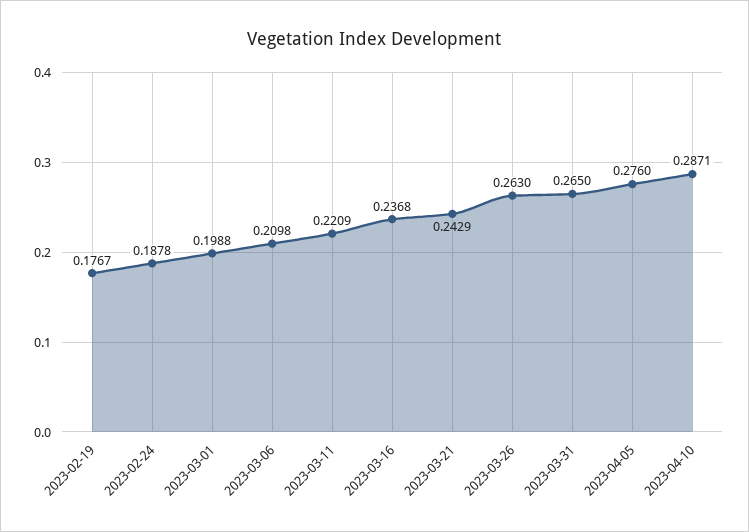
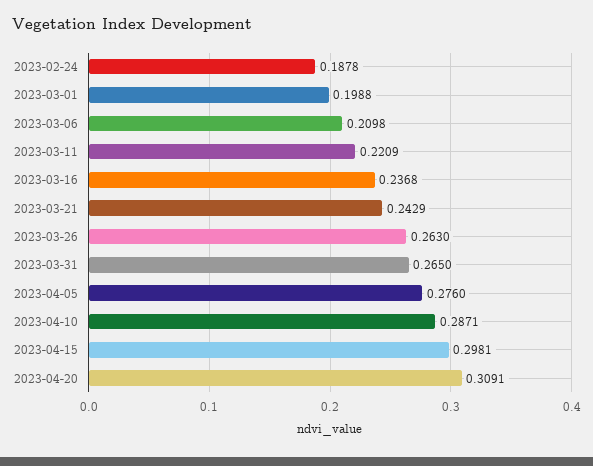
2023-02-19: 0.1767 -> none
2023-04-15: none -> 0.2981
2023-04-20: none -> 0.3091

